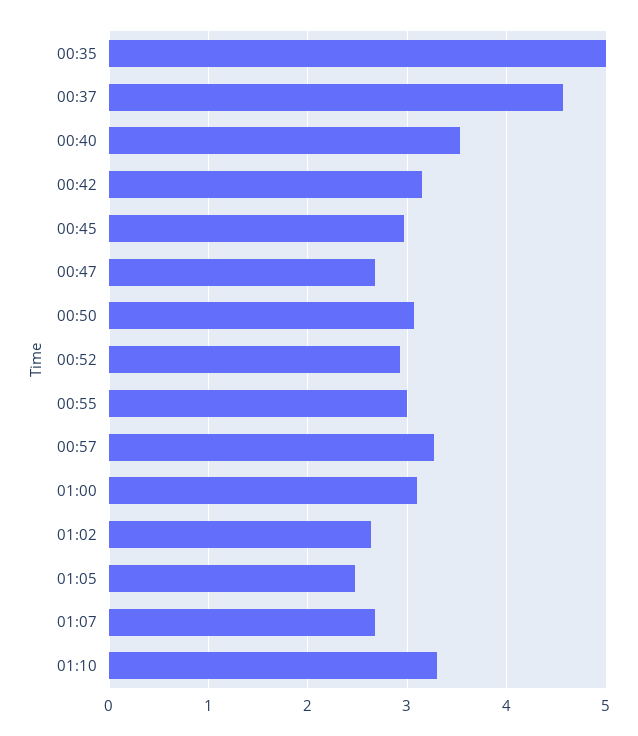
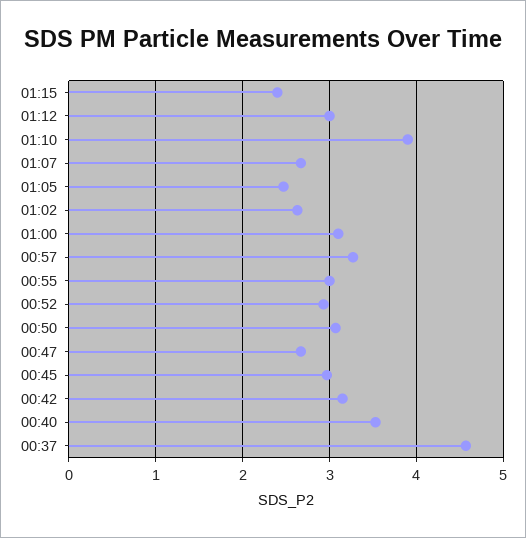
00:35: 5 -> none
01:10: 3.3 -> 3.9
01:15: none -> 2.4
01:12: none -> 3

